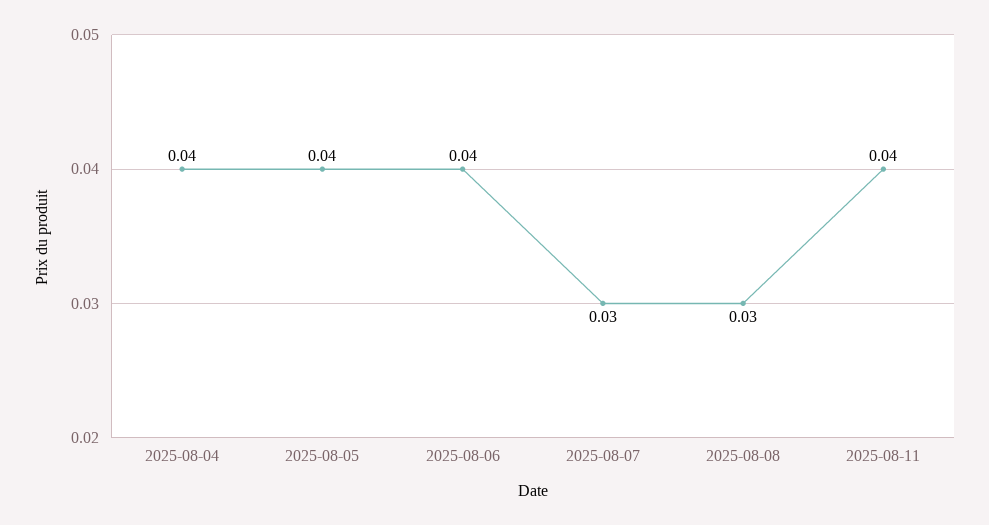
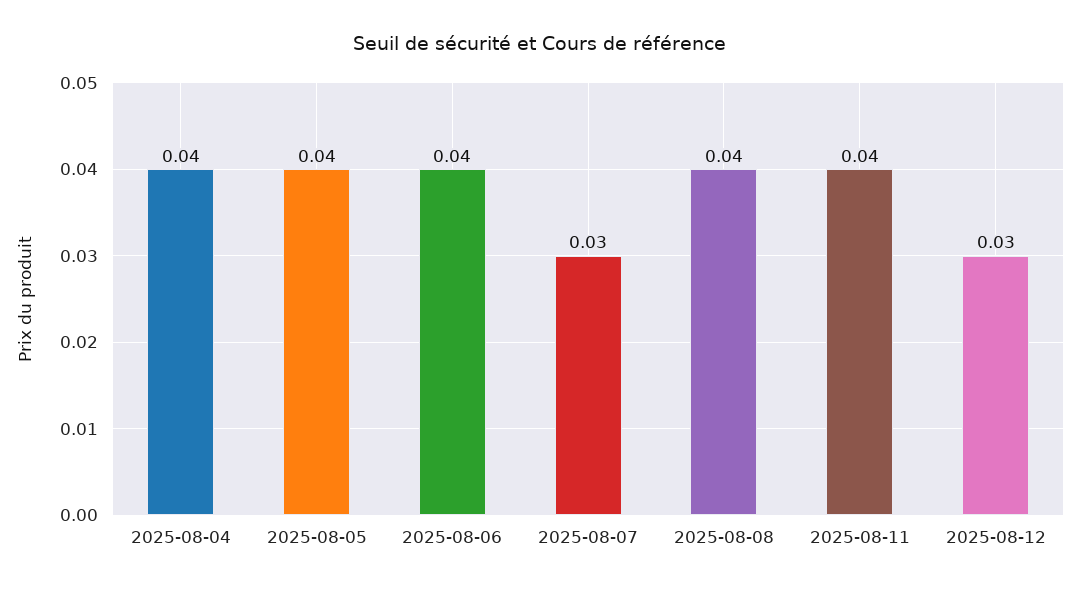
2025-08-08: 0.03 -> 0.04
2025-08-12: none -> 0.03

